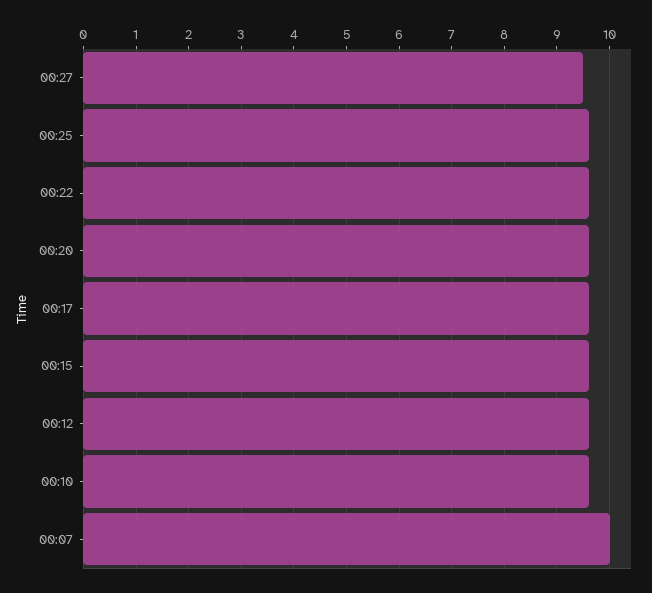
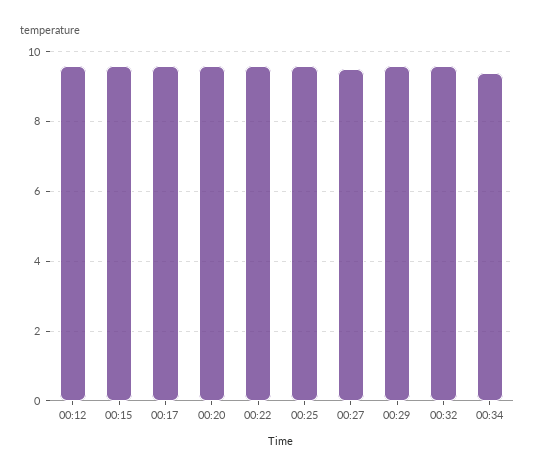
00:10: 9.5 -> none
00:07: 10 -> none
00:29: none -> 9.5
00:32: none -> 9.5
00:34: none -> 9.5

